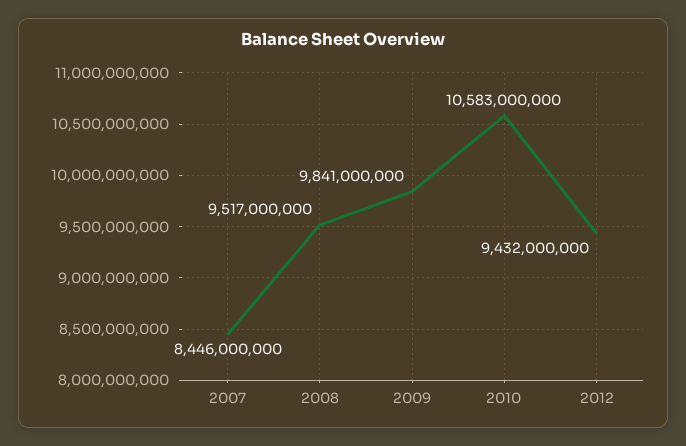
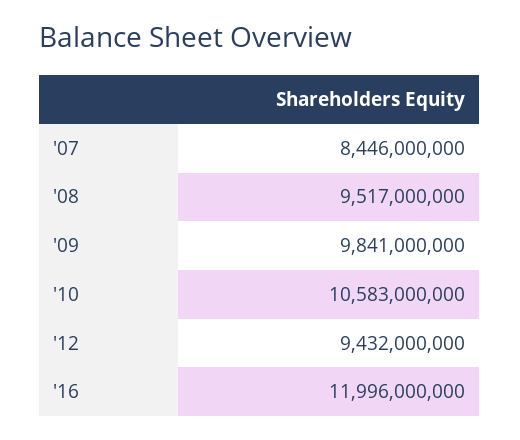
'16: none -> 11996000000

